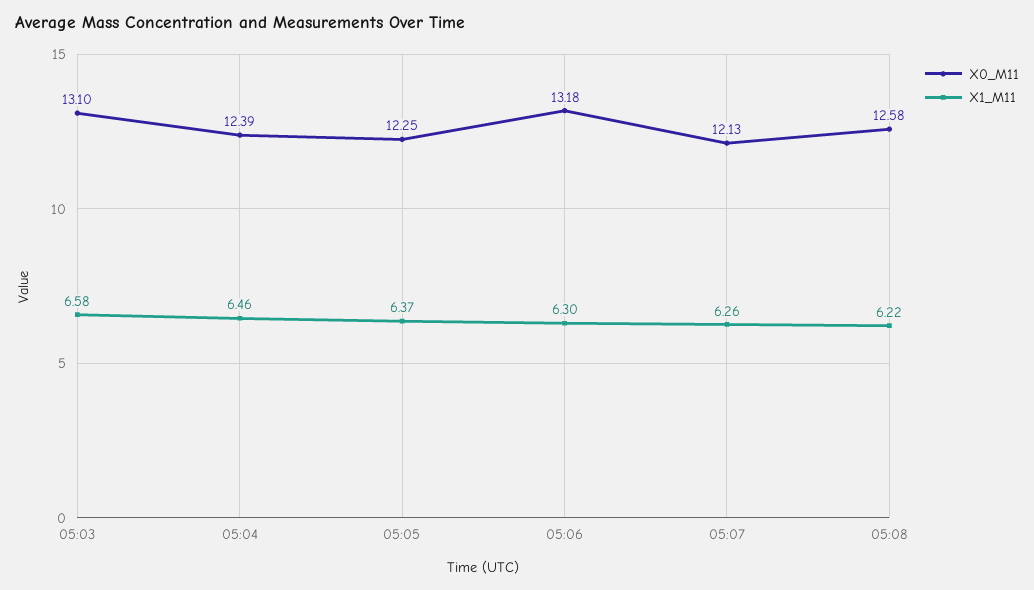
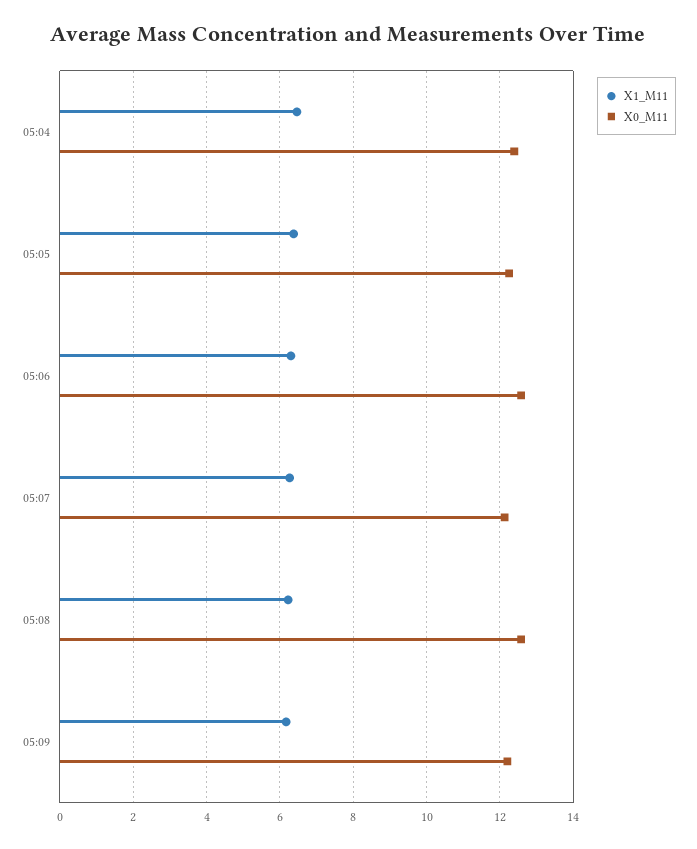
X0_M11, 05:03: 13.1 -> none
X1_M11, 05:03: 6.58 -> none
X0_M11, 05:06: 13.18 -> 12.6
X1_M11, 05:09: none -> 6.2
X0_M11, 05:09: none -> 12.2

